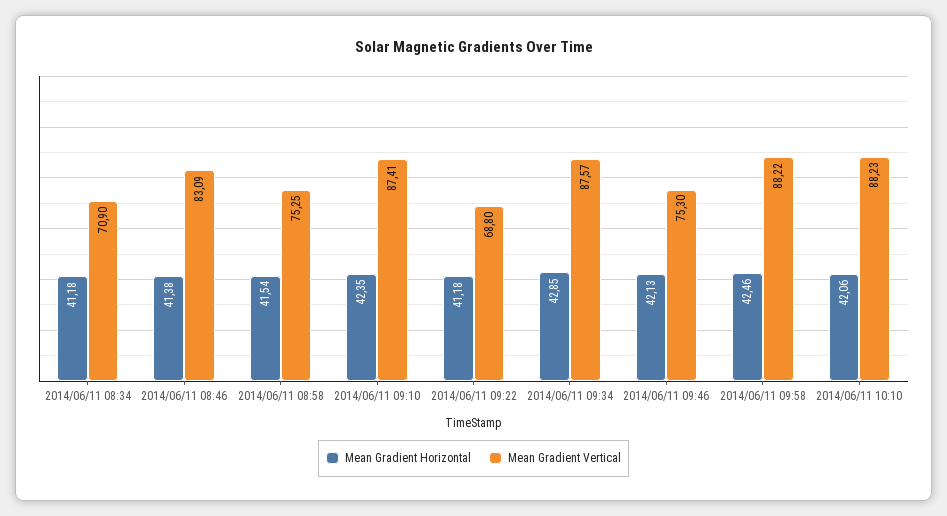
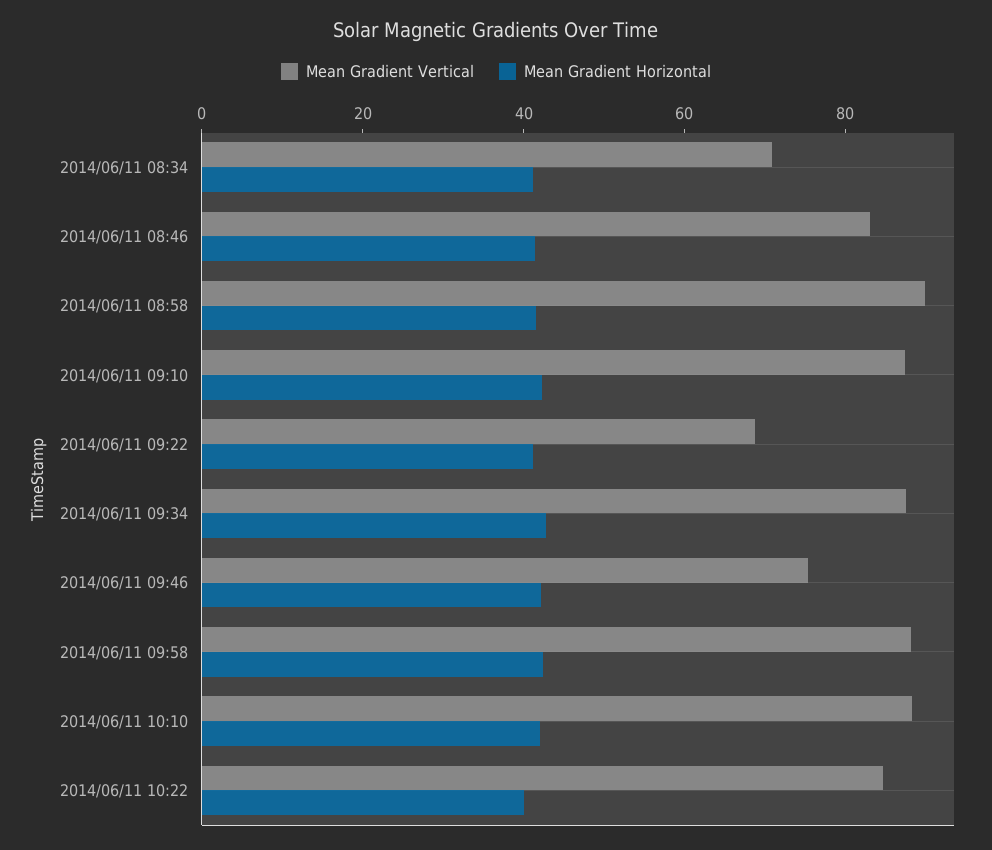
Mean Gradient Vertical, 2014/06/11 08:58: 75.25 -> 90
Mean Gradient Vertical, 2014/06/11 10:22: none -> 85
Mean Gradient Horizontal, 2014/06/11 10:22: none -> 40

